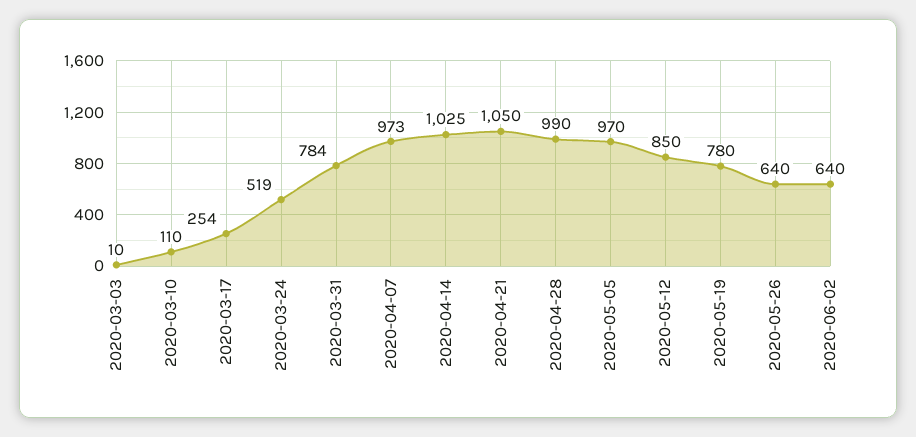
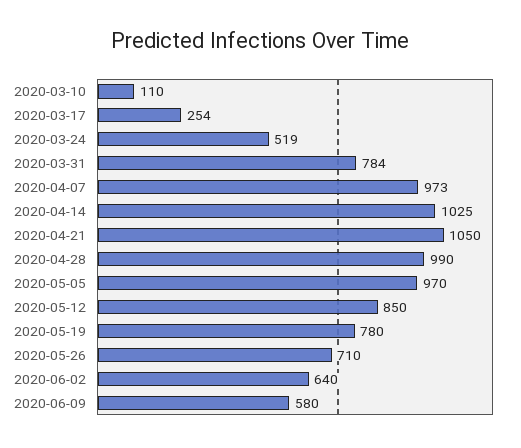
2020-03-03: 10 -> none
2020-05-26: 640 -> 710
2020-06-09: none -> 580

